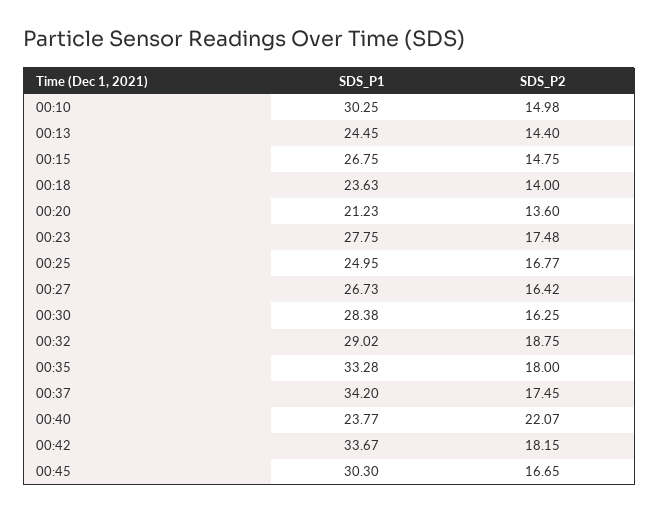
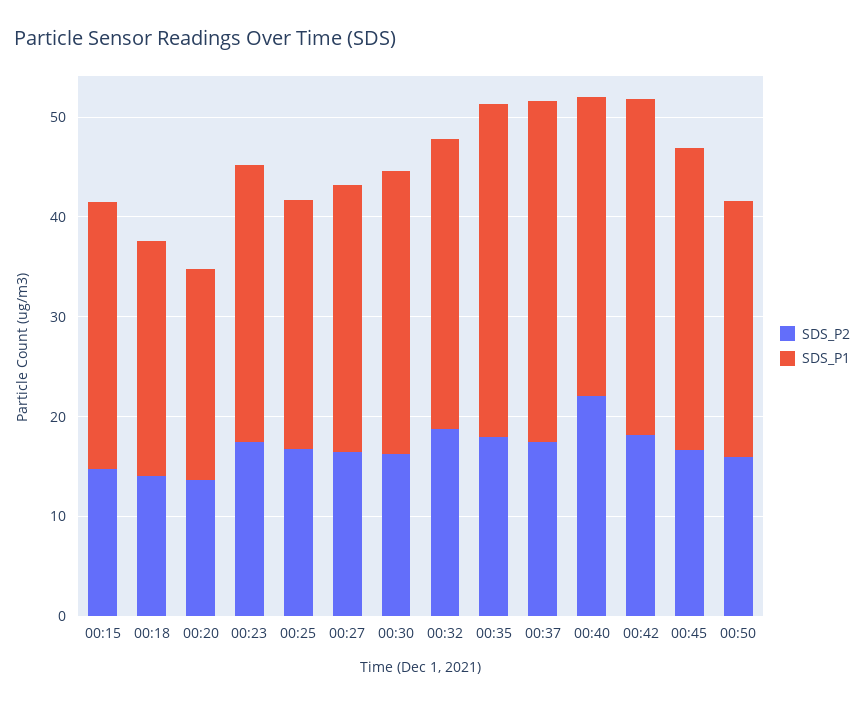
SDS_P1, 00:10: 30.25 -> none
SDS_P2, 00:10: 14.98 -> none
SDS_P1, 00:13: 24.45 -> none
SDS_P2, 00:13: 14.4 -> none
SDS_P1, 00:40: 23.77 -> 30
SDS_P2, 00:50: none -> 16
SDS_P1, 00:50: none -> 26

